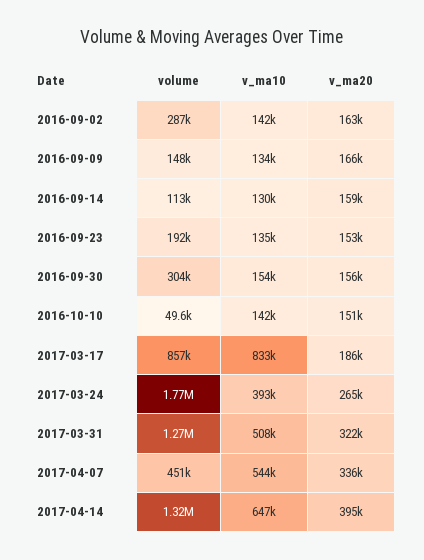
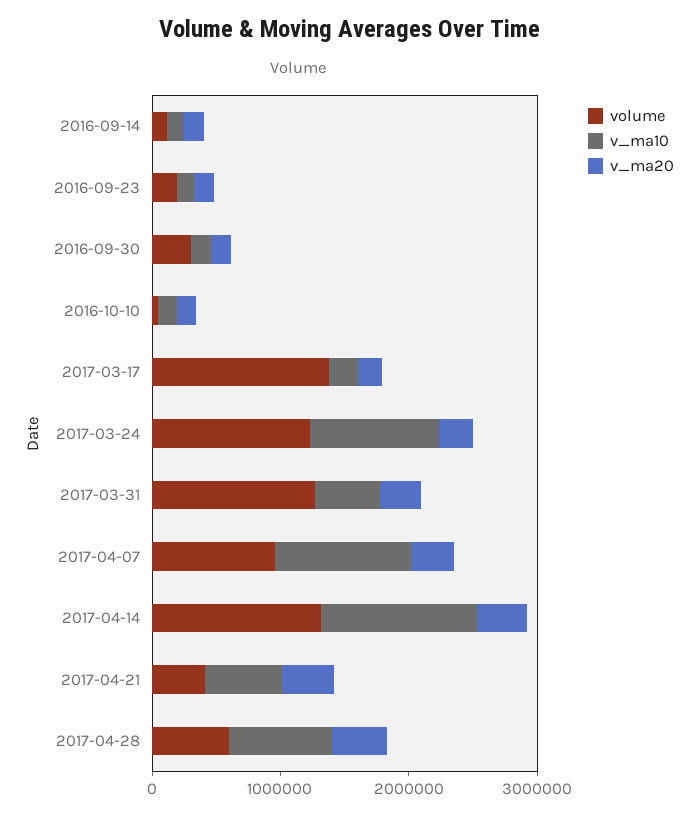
volume, 2016-09-02: 287000 -> none
v_ma10, 2016-09-02: 142000 -> none
v_ma20, 2016-09-02: 163000 -> none
volume, 2016-09-09: 148000 -> none
v_ma10, 2016-09-09: 134000 -> none
v_ma20, 2016-09-09: 166000 -> none
volume, 2017-03-17: 857000 -> 1400000
v_ma10, 2017-03-17: 833000 -> 200000
volume, 2017-03-24: 1770000 -> 1200000
v_ma10, 2017-03-24: 393000 -> 1000000
volume, 2017-04-07: 451000 -> 1000000
v_ma10, 2017-04-07: 544000 -> 1000000
v_ma10, 2017-04-14: 647000 -> 1200000
volume, 2017-04-21: none -> 400000
v_ma10, 2017-04-21: none -> 600000
v_ma20, 2017-04-21: none -> 400000
volume, 2017-04-28: none -> 600000
v_ma10, 2017-04-28: none -> 800000
v_ma20, 2017-04-28: none -> 400000

